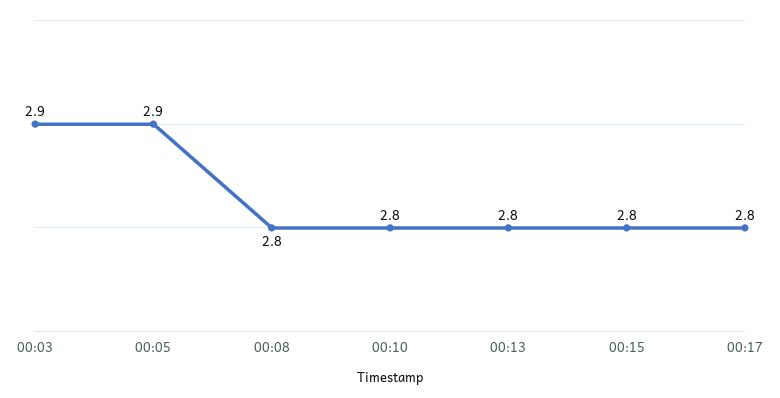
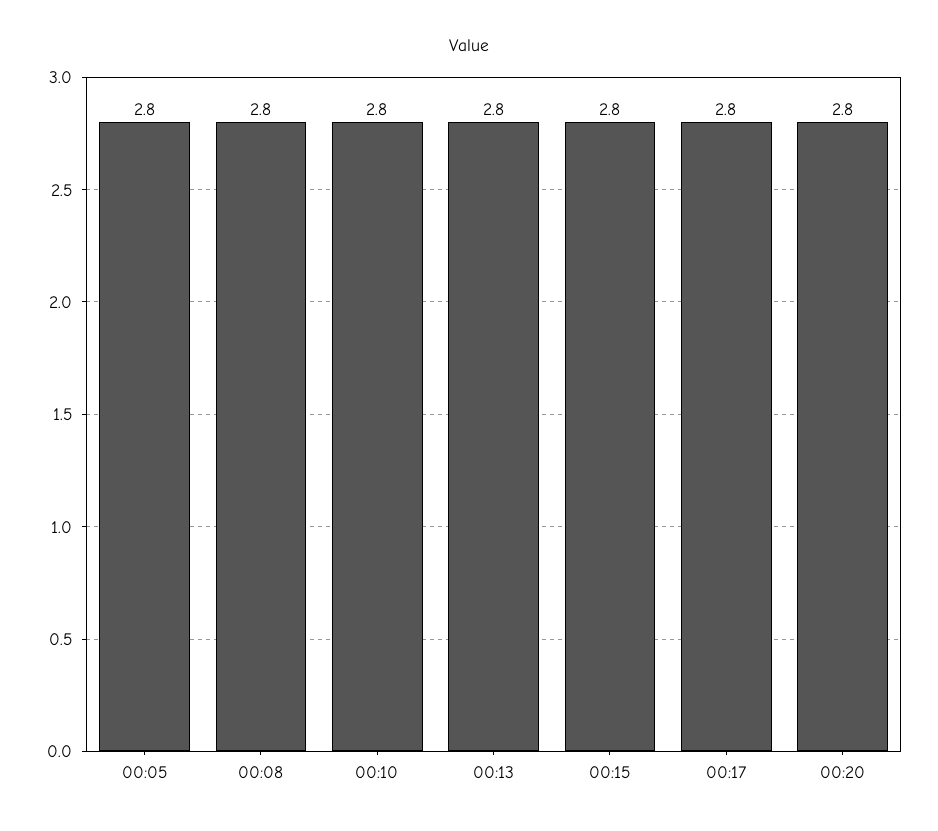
00:03: 2.9 -> none
00:05: 2.9 -> 2.8
00:20: none -> 2.8

